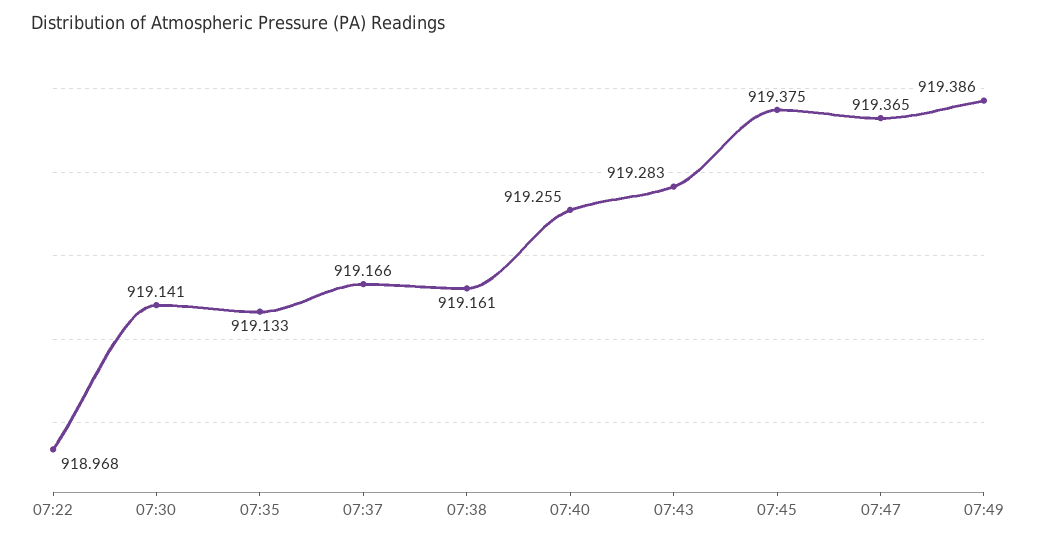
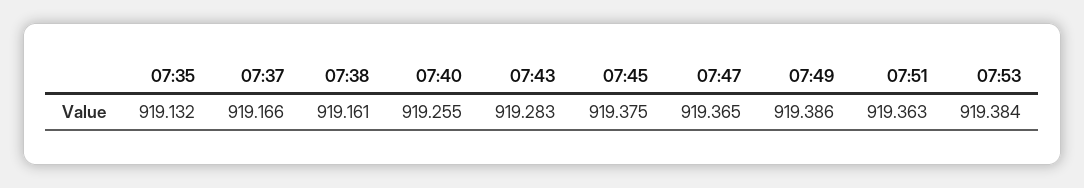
07:22: 918.968 -> none
07:30: 919.141 -> none
07:35: 919.133 -> 919.132
07:51: none -> 919.363
07:53: none -> 919.384

